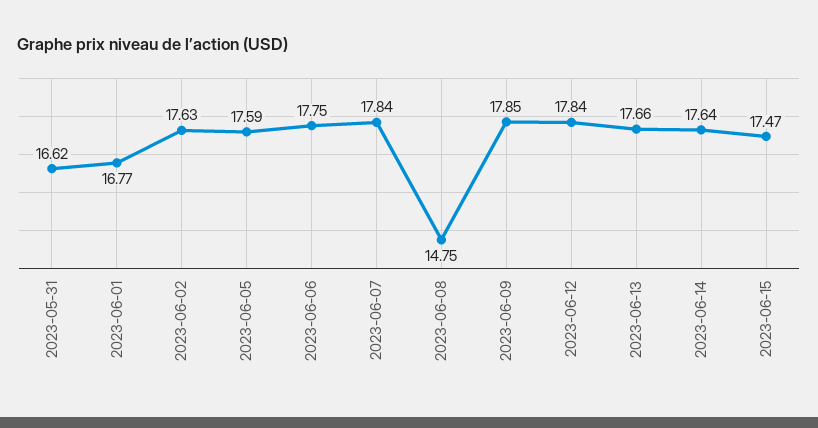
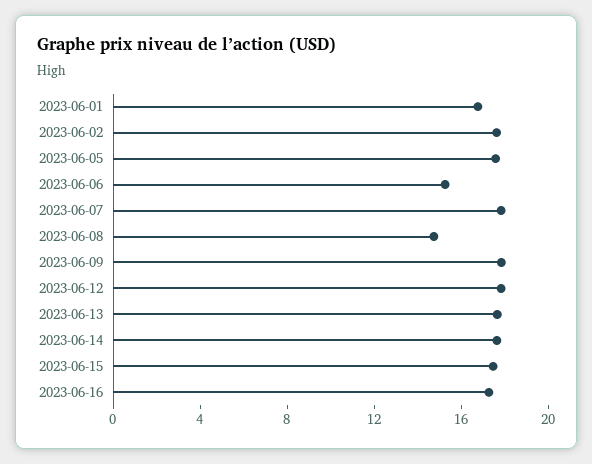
2023-05-31: 16.62 -> none
2023-06-06: 17.75 -> 15
2023-06-16: none -> 17

